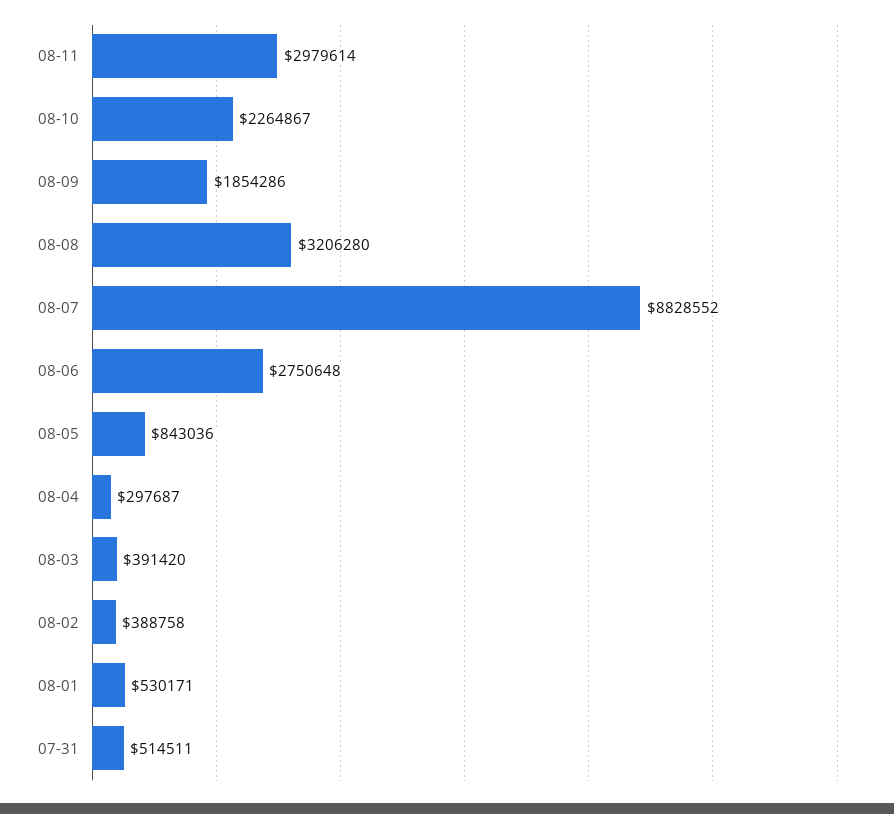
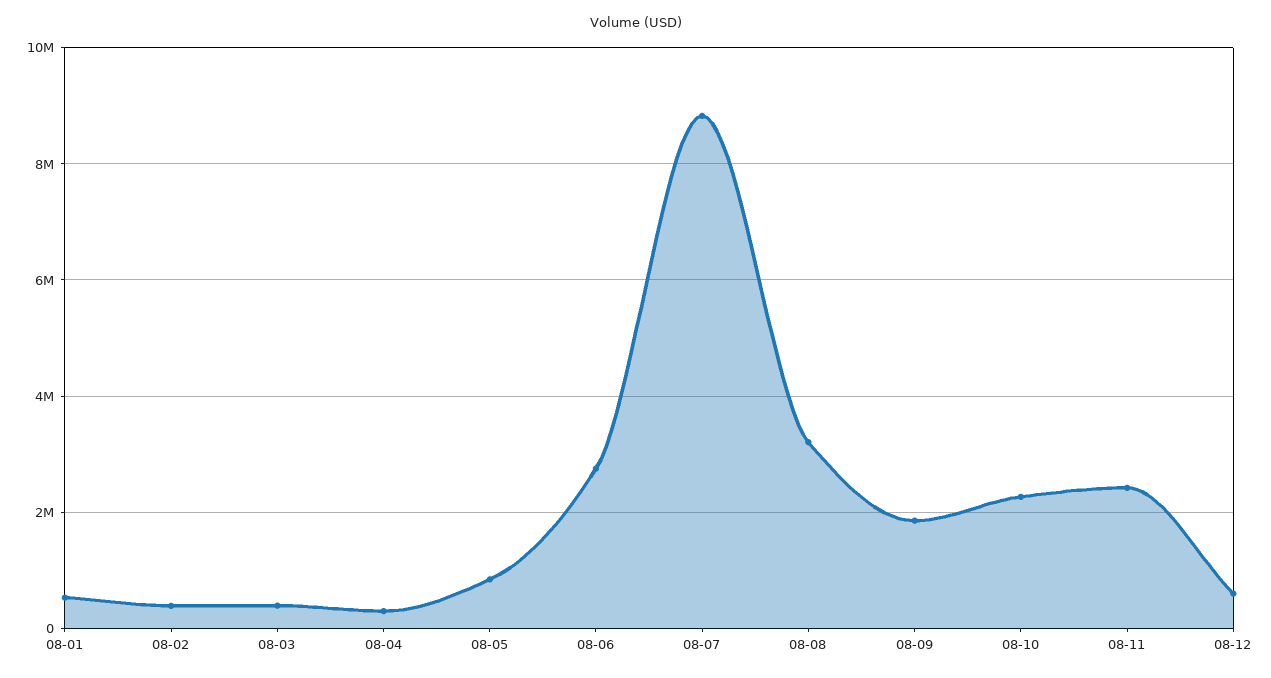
08-11: 2979614 -> 2400000
07-31: 514511 -> none
08-12: none -> 600000

